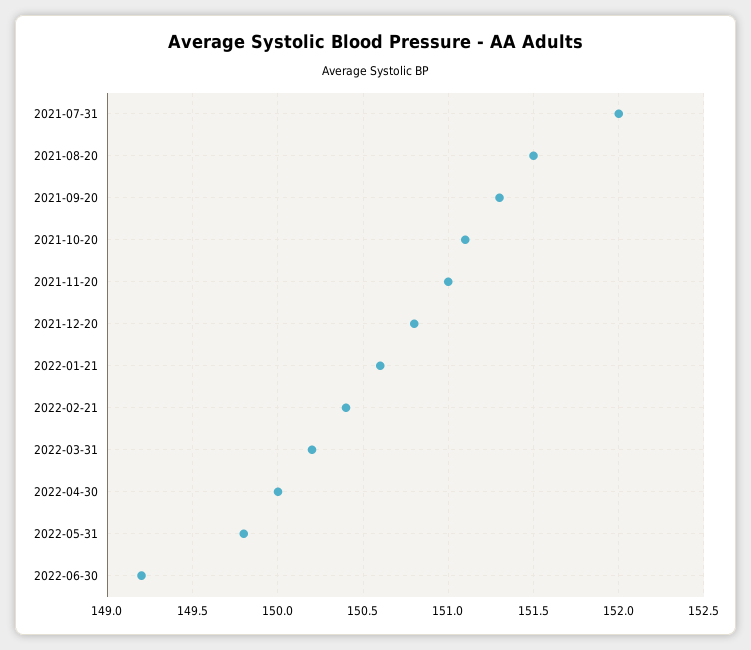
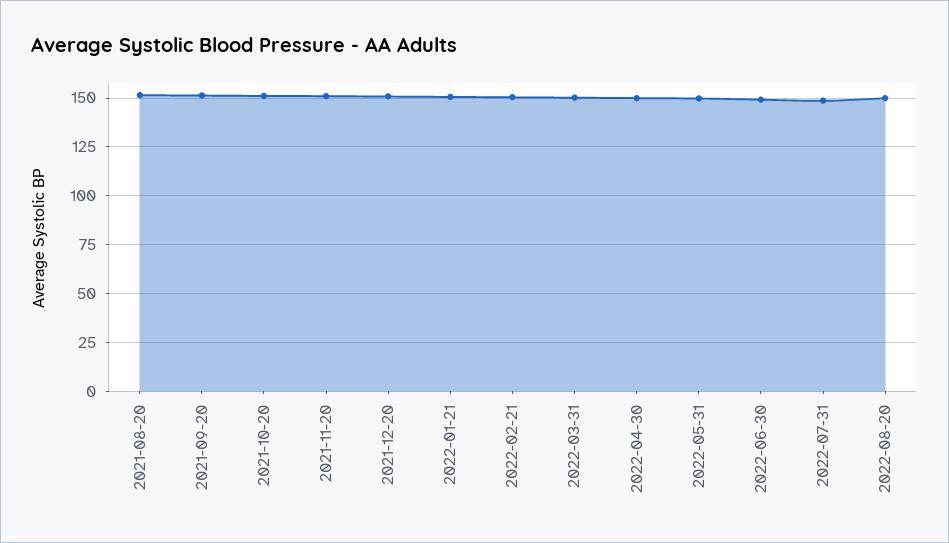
2021-07-31: 152 -> none
2022-07-31: none -> 150
2022-08-20: none -> 150

